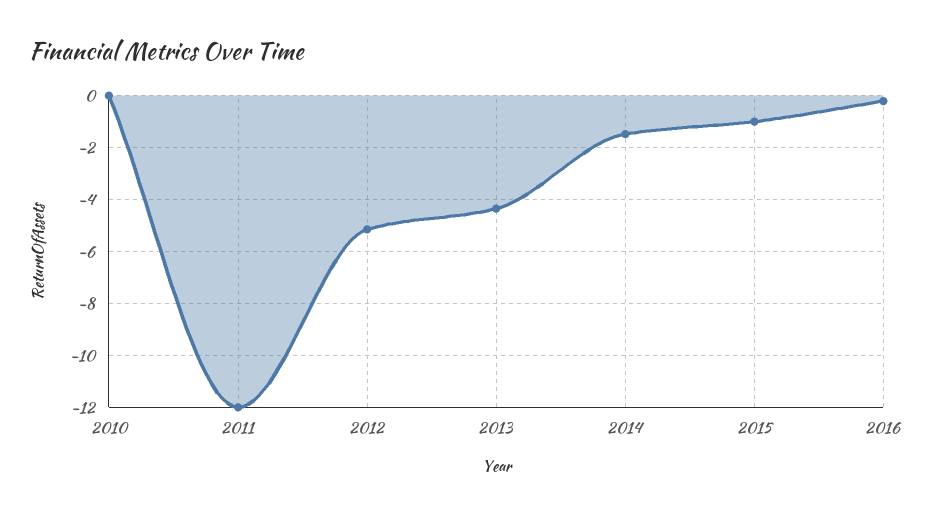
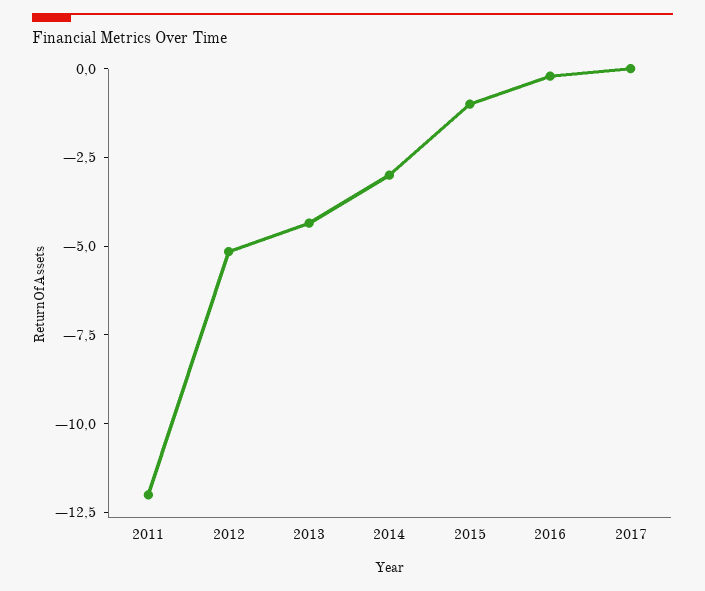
2010: 0 -> none
2014: -1.5 -> -3
2017: none -> 0

